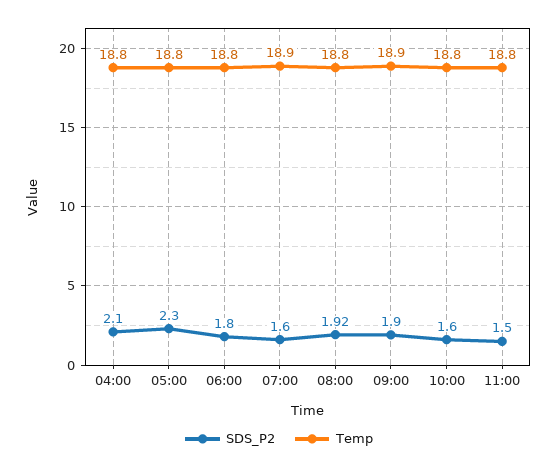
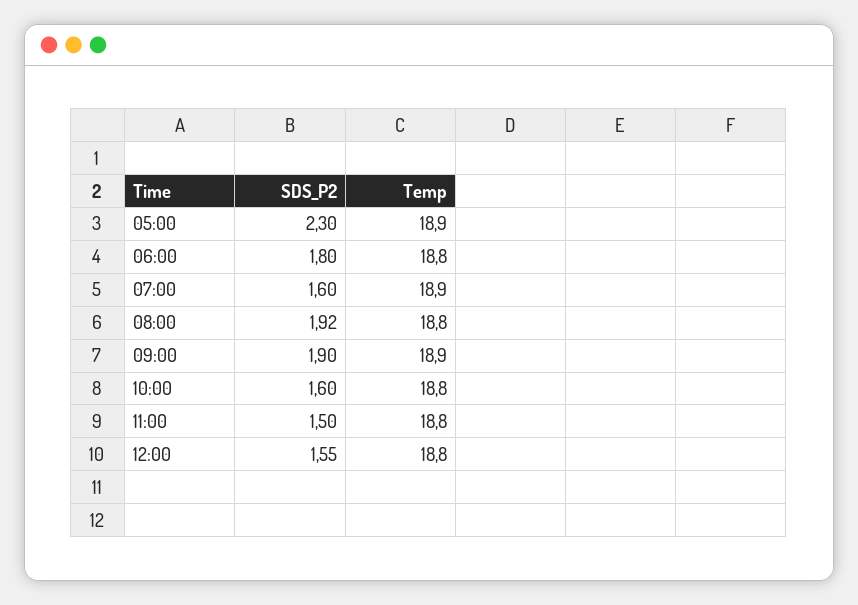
SDS_P2, 04:00: 2.1 -> none
Temp, 04:00: 18.8 -> none
Temp, 05:00: 18.8 -> 18.9
SDS_P2, 12:00: none -> 1.55
Temp, 12:00: none -> 18.8

